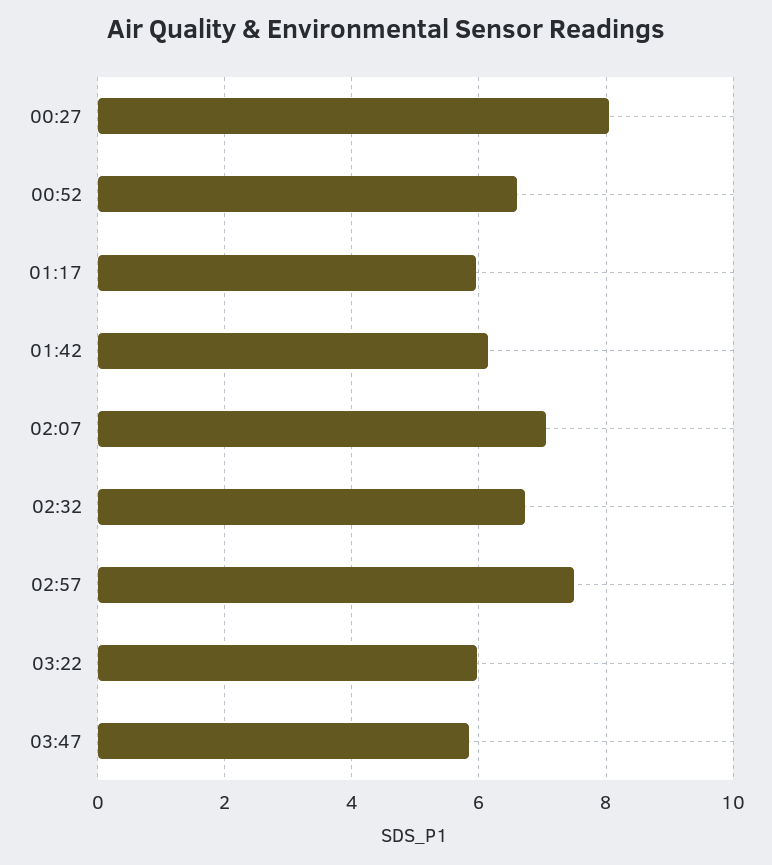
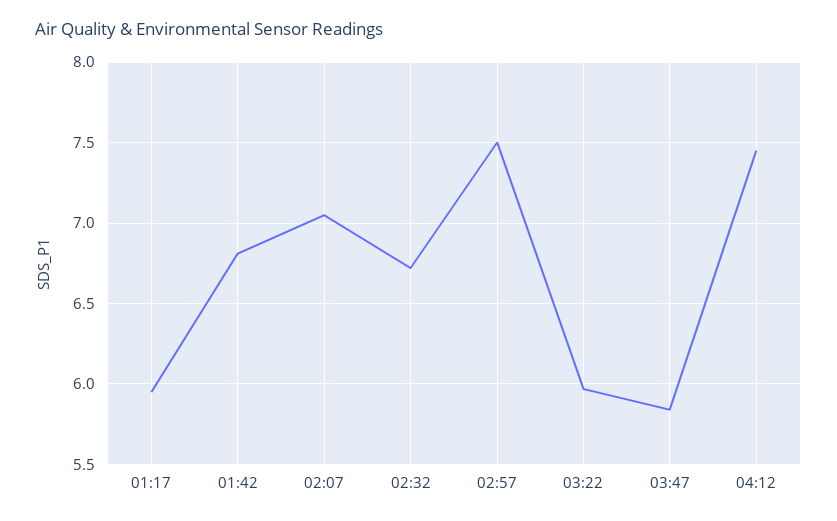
00:27: 8 -> none
00:52: 6.6 -> none
01:42: 6.2 -> 6.8
04:12: none -> 7.45

